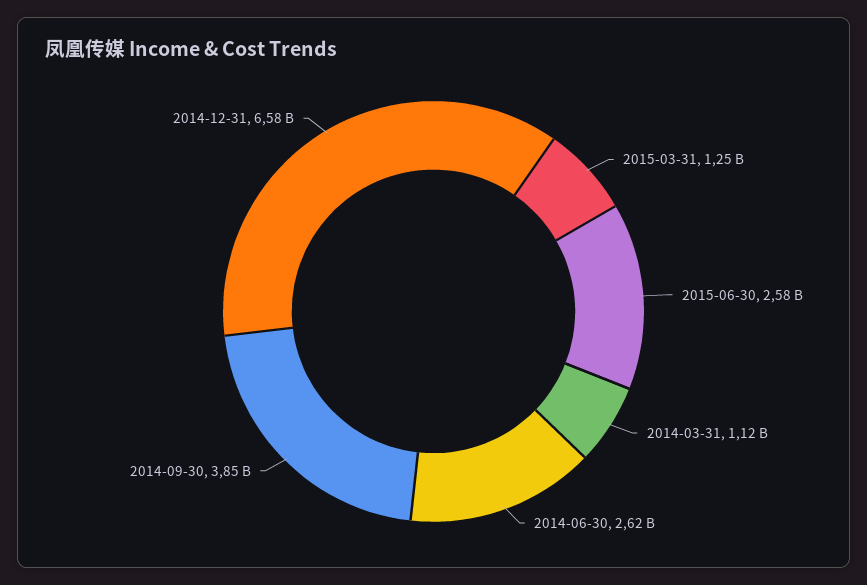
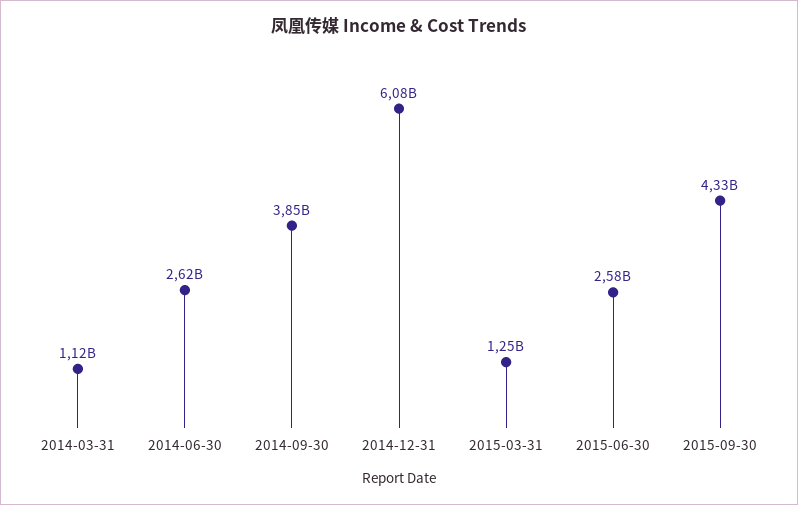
2014-12-31: 6580000000 -> 6080000000
2015-09-30: none -> 4330000000

